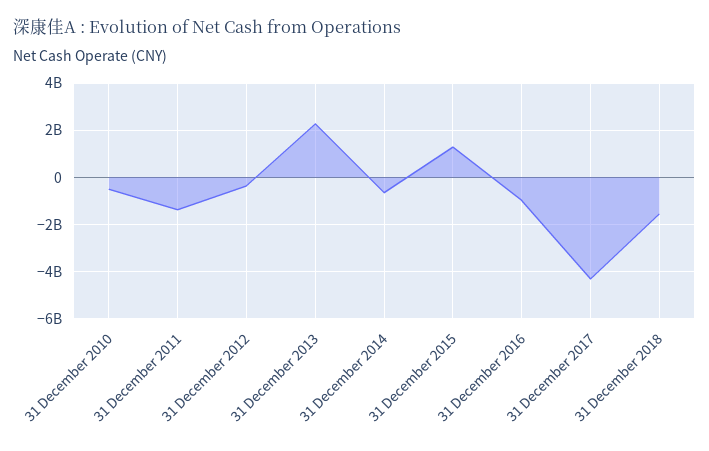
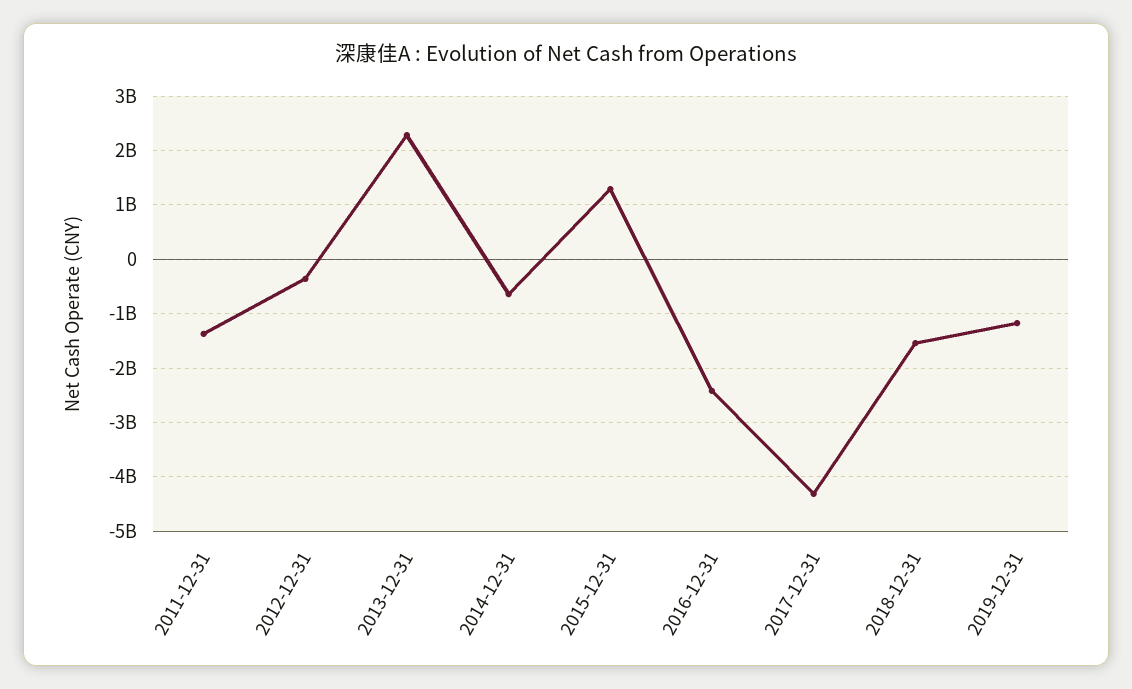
31 December 2010: -500000000 -> none
31 December 2016: -1000000000 -> -2400000000
2019-12-31: none -> -1200000000

